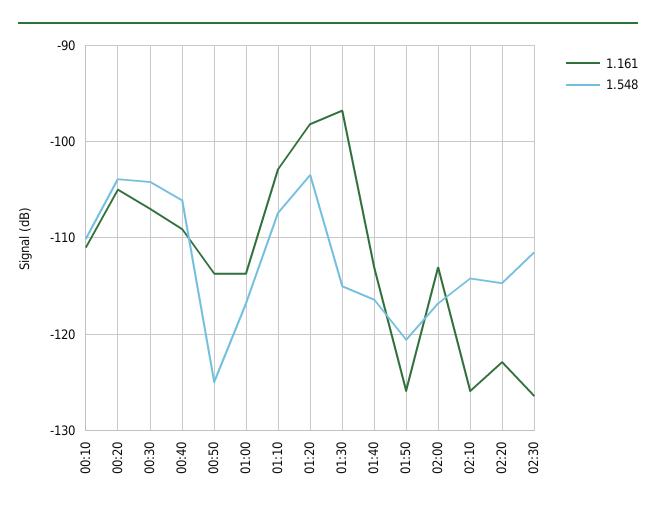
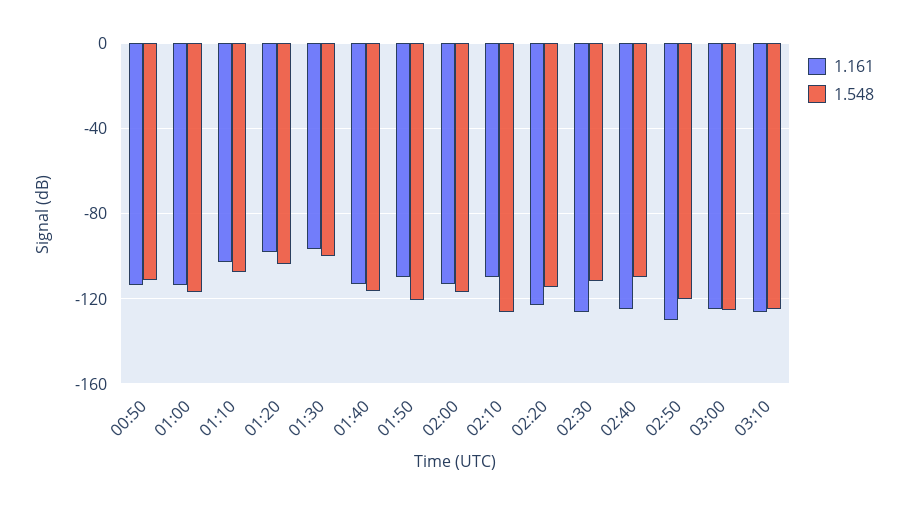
1.161, 00:10: -111 -> none
1.548, 00:10: -110 -> none
1.161, 00:20: -105 -> none
1.548, 00:20: -104 -> none
1.161, 00:30: -107 -> none
1.548, 00:30: -104 -> none
1.161, 00:40: -109 -> none
1.548, 00:40: -106 -> none
1.548, 00:50: -125 -> -110
1.548, 01:30: -115 -> -100
1.161, 01:50: -126 -> -110
1.161, 02:10: -126 -> -110
1.548, 02:10: -114 -> -125
1.161, 02:40: none -> -125
1.548, 02:40: none -> -110
1.161, 02:50: none -> -130
1.548, 02:50: none -> -120
1.161, 03:00: none -> -125
1.548, 03:00: none -> -125
1.161, 03:10: none -> -125
1.548, 03:10: none -> -125

